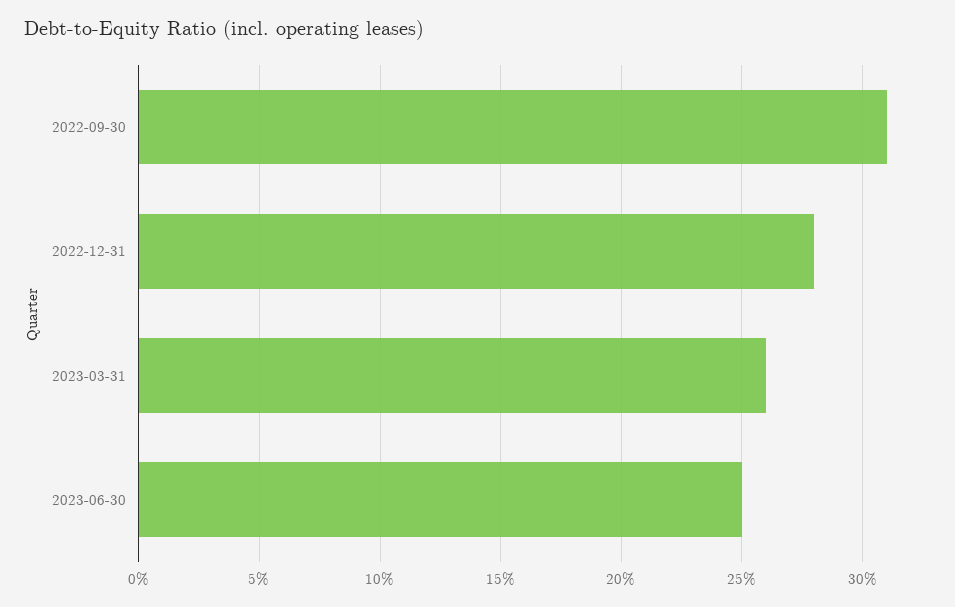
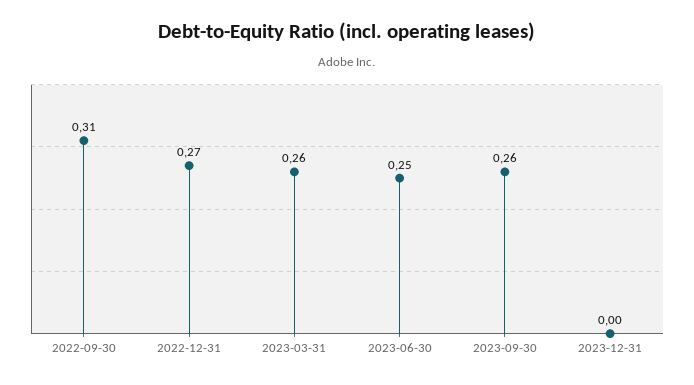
2022-12-31: 0.28 -> 0.27
2023-09-30: none -> 0.26
2023-12-31: none -> 0

